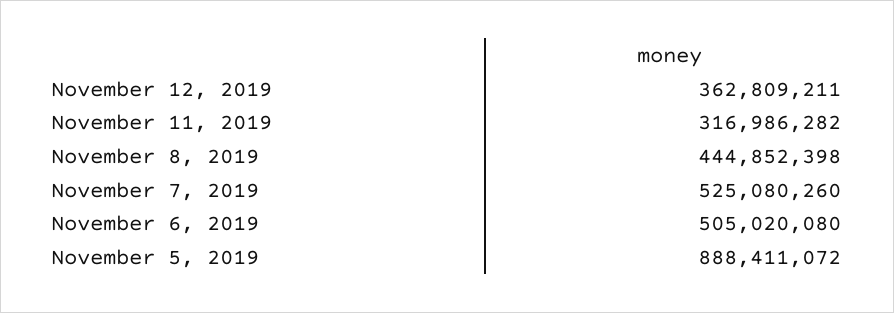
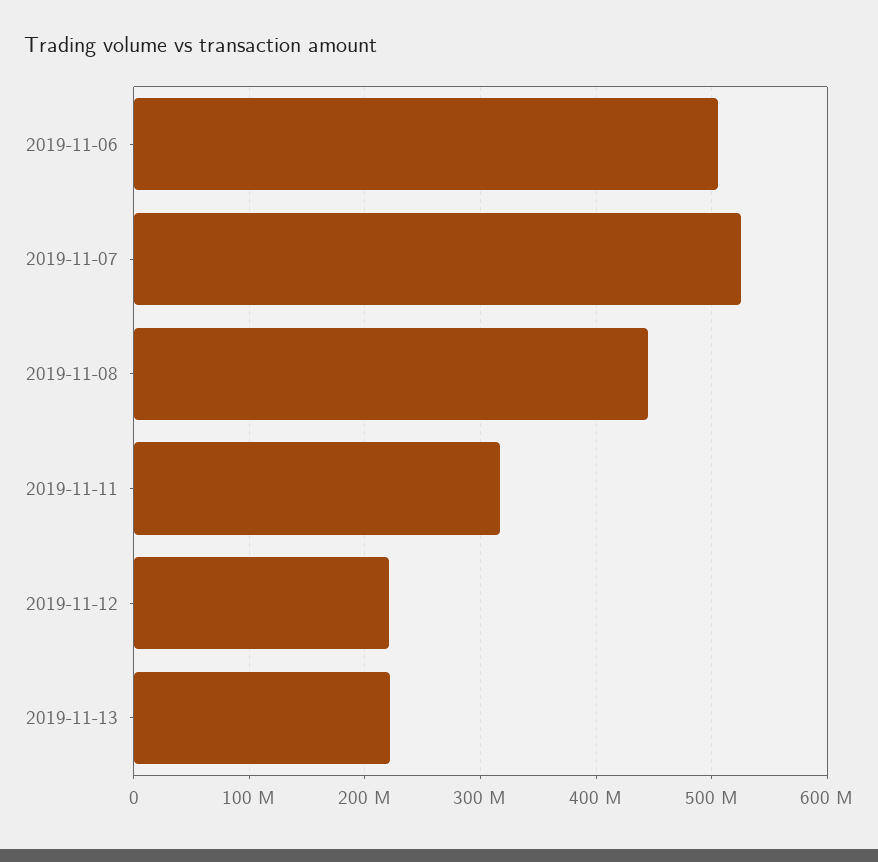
November 12, 2019: 362809211 -> 220000000
November 5, 2019: 888411072 -> none
2019-11-13: none -> 220000000

